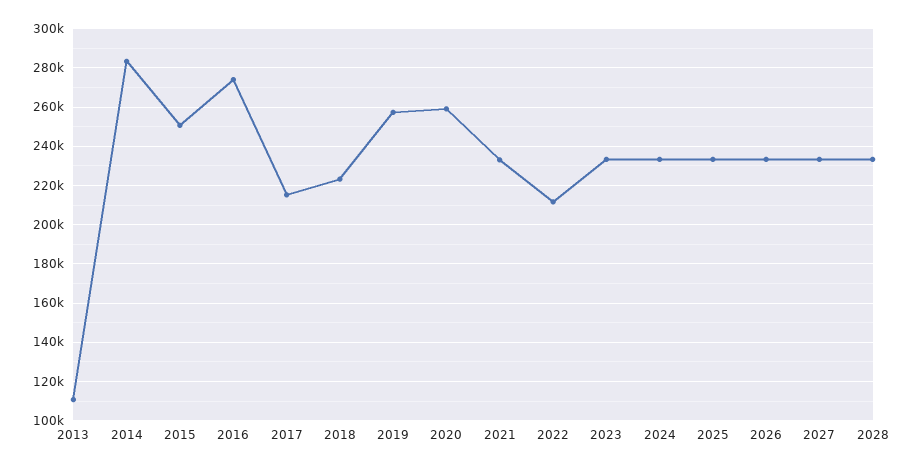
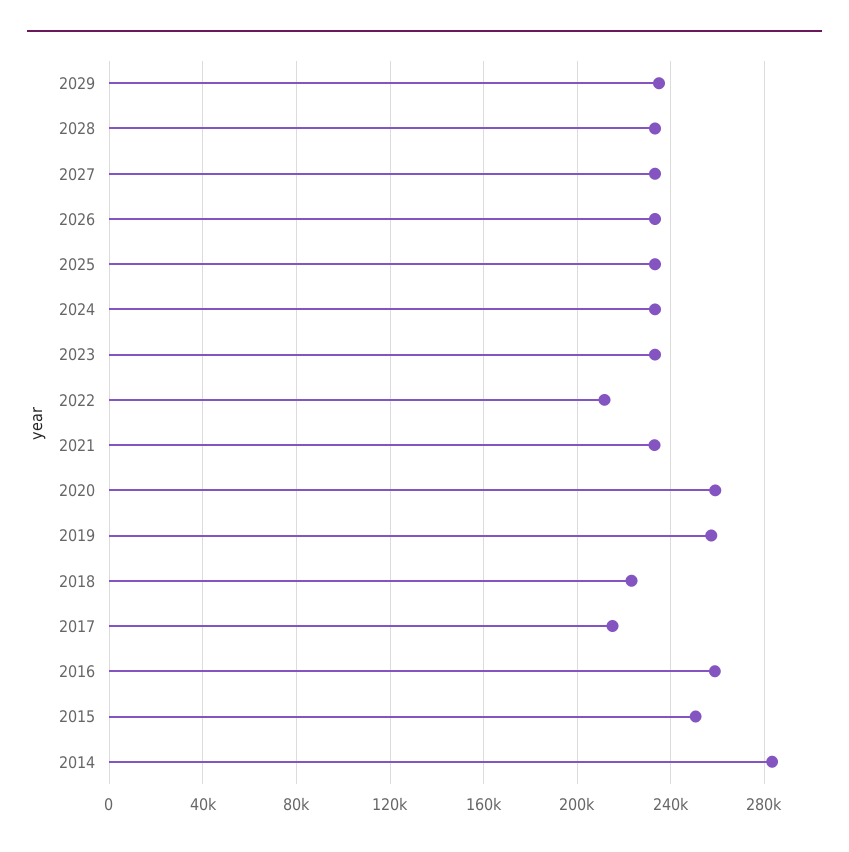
2013: 110000 -> none
2016: 275000 -> 260000
2029: none -> 235000

